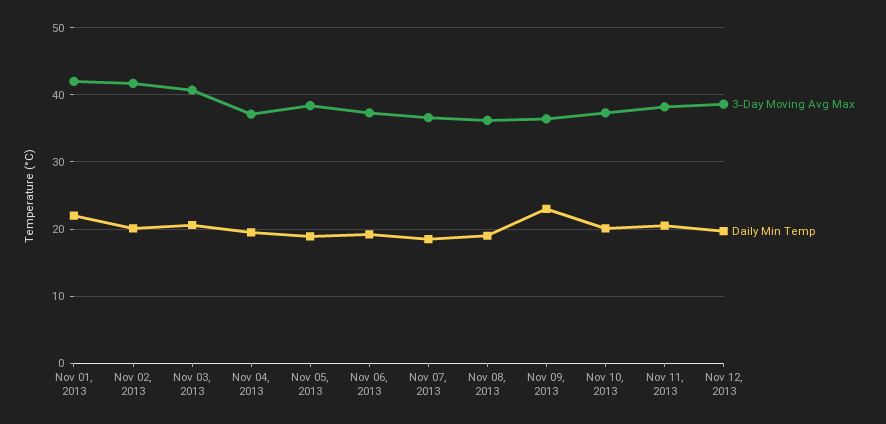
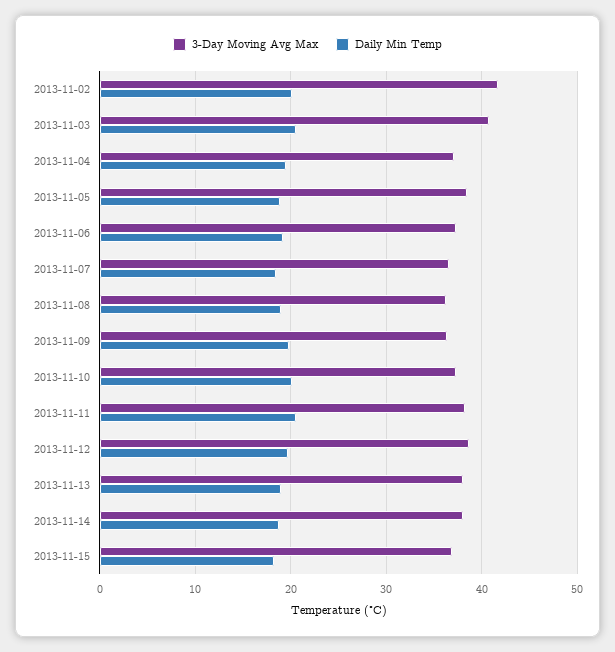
3-Day Moving Avg Max, Nov 01, 2013: 42 -> none
Daily Min Temp, Nov 01, 2013: 22 -> none
Daily Min Temp, Nov 09, 2013: 23 -> 20
3-Day Moving Avg Max, 2013-11-13: none -> 38
Daily Min Temp, 2013-11-13: none -> 19
3-Day Moving Avg Max, 2013-11-14: none -> 38
Daily Min Temp, 2013-11-14: none -> 19
3-Day Moving Avg Max, 2013-11-15: none -> 37
Daily Min Temp, 2013-11-15: none -> 18

